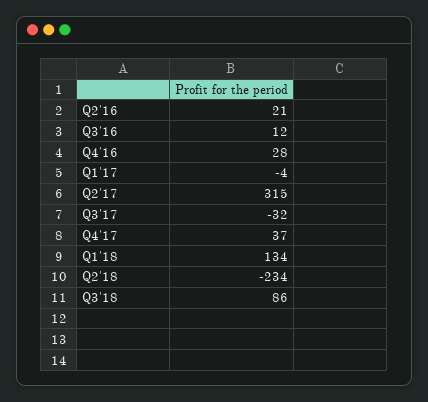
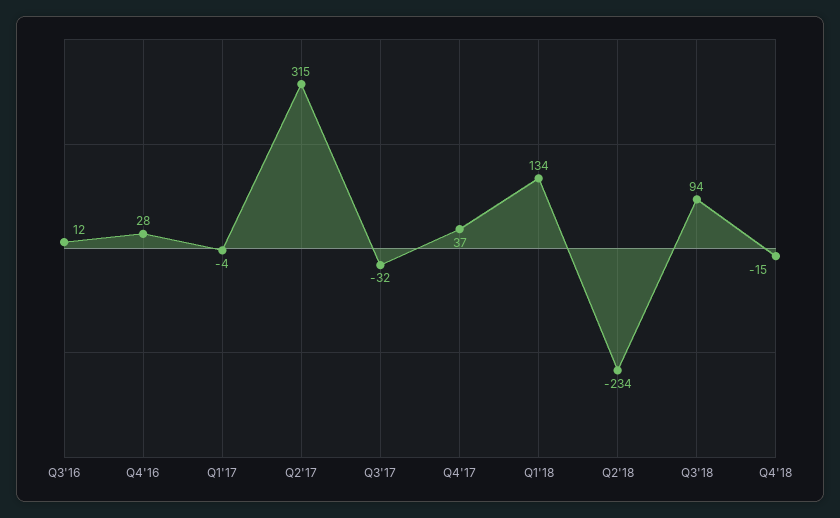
Q2'16: 21 -> none
Q3'18: 86 -> 94
Q4'18: none -> -15

